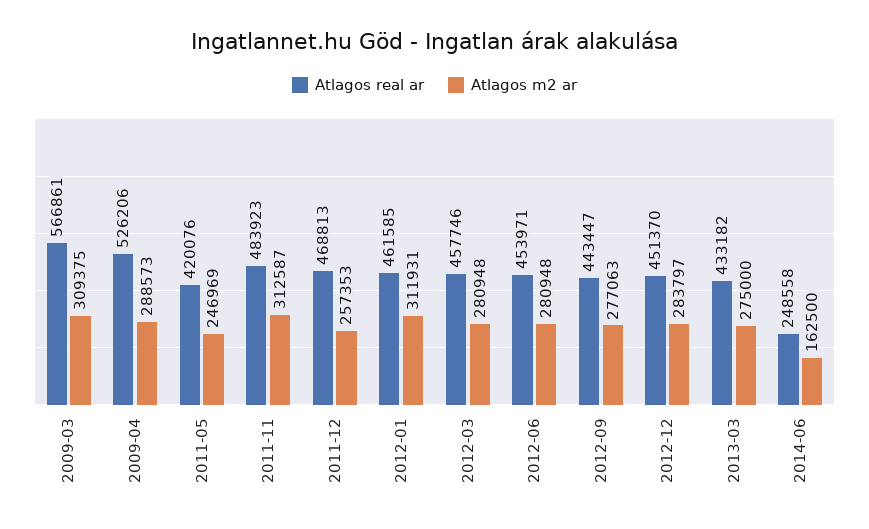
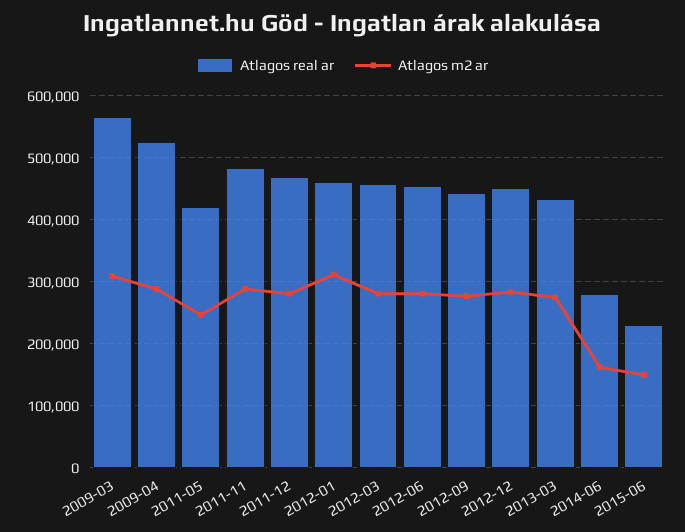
Atlagos m2 ar, 2011-11: 312587 -> 290000
Atlagos m2 ar, 2011-12: 257353 -> 280000
Atlagos real ar, 2014-06: 248558 -> 280000
Atlagos real ar, 2015-06: none -> 230000
Atlagos m2 ar, 2015-06: none -> 150000

